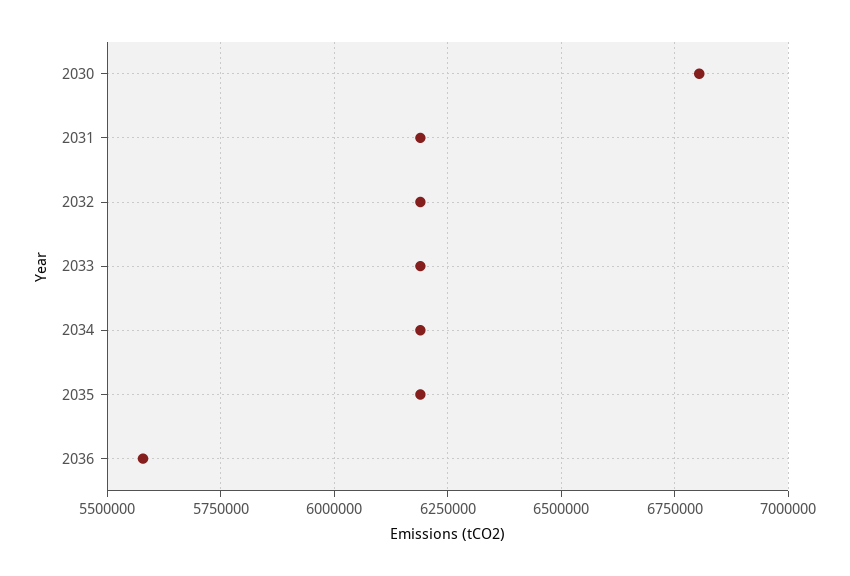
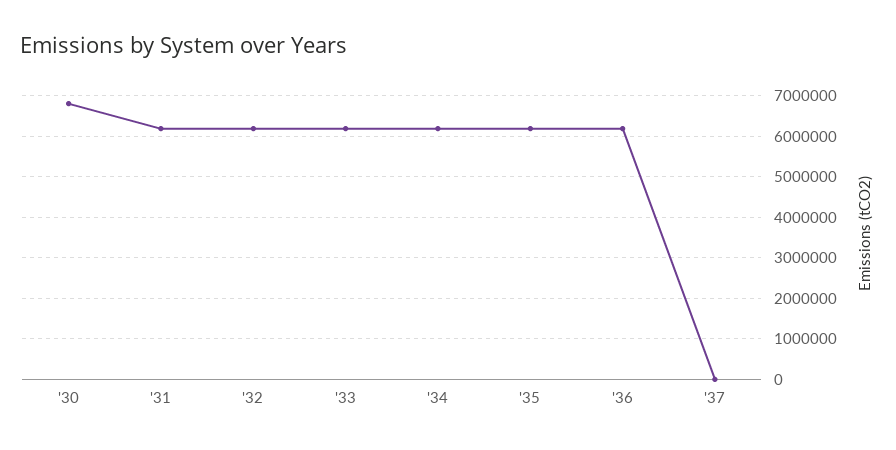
2036: 5575000 -> 6200000
'37: none -> 0

